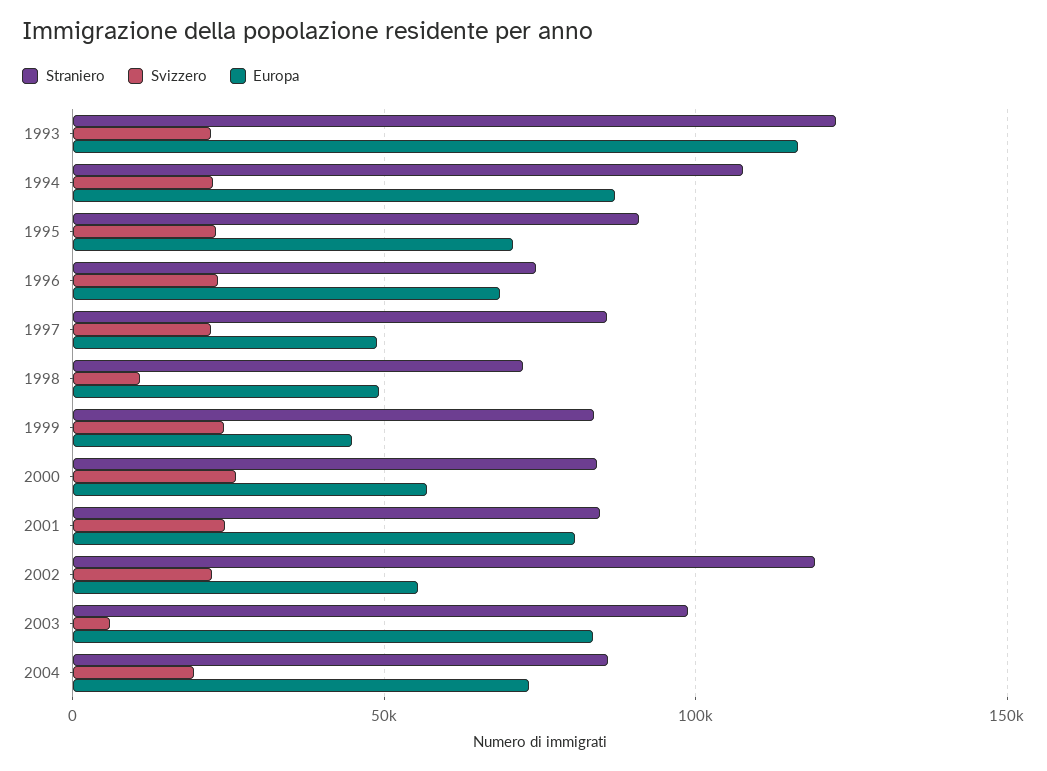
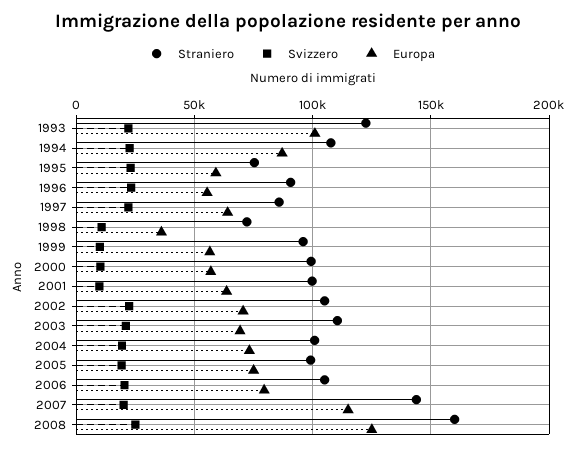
Europa, 1993: 115000 -> 100000
Straniero, 1995: 90000 -> 75000
Europa, 1995: 70000 -> 60000
Straniero, 1996: 75000 -> 90000
Europa, 1996: 70000 -> 55000
Europa, 1997: 50000 -> 65000
Europa, 1998: 50000 -> 35000
Straniero, 1999: 85000 -> 95000
Svizzero, 1999: 25000 -> 10000
Europa, 1999: 45000 -> 55000
Straniero, 2000: 85000 -> 100000
Svizzero, 2000: 25000 -> 10000
Straniero, 2001: 85000 -> 100000
Svizzero, 2001: 25000 -> 10000
Europa, 2001: 80000 -> 65000
Straniero, 2002: 120000 -> 105000
Europa, 2002: 55000 -> 70000
Straniero, 2003: 100000 -> 110000
Svizzero, 2003: 5000 -> 20000
Europa, 2003: 85000 -> 70000
Straniero, 2004: 85000 -> 100000
Straniero, 2005: none -> 100000
Svizzero, 2005: none -> 20000
Europa, 2005: none -> 75000
Straniero, 2006: none -> 105000
Svizzero, 2006: none -> 20000
Europa, 2006: none -> 80000
Straniero, 2007: none -> 145000
Svizzero, 2007: none -> 20000
Europa, 2007: none -> 115000
Straniero, 2008: none -> 160000
Svizzero, 2008: none -> 25000
Europa, 2008: none -> 125000

